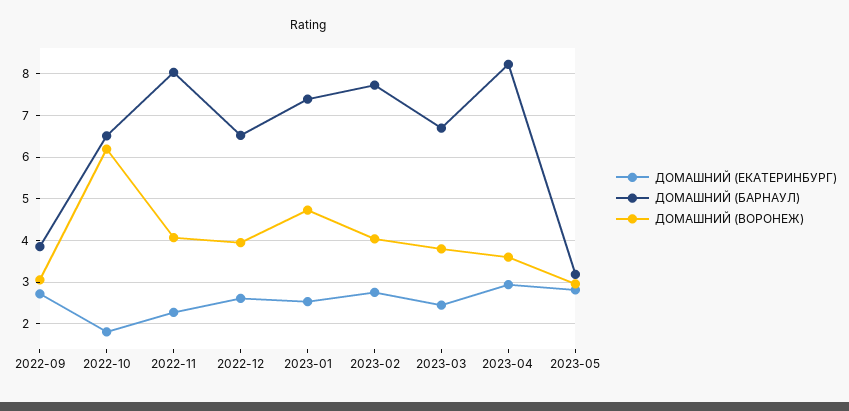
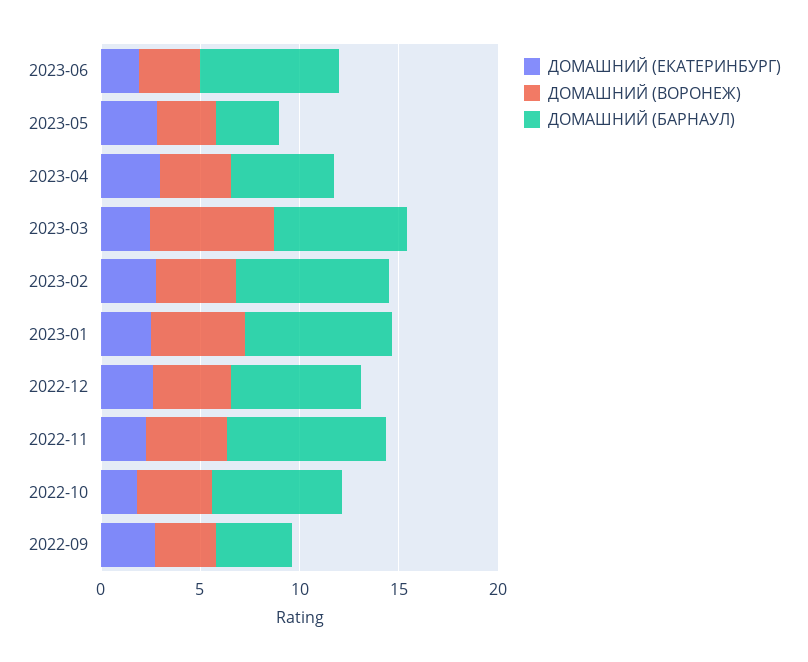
ДОМАШНИЙ (ВОРОНЕЖ), 2022-10: 6.2 -> 4
ДОМАШНИЙ (ВОРОНЕЖ), 2023-03: 3.8 -> 6
ДОМАШНИЙ (БАРНАУЛ), 2023-04: 8.2 -> 5
ДОМАШНИЙ (ЕКАТЕРИНБУРГ), 2023-06: none -> 2
ДОМАШНИЙ (ВОРОНЕЖ), 2023-06: none -> 3
ДОМАШНИЙ (БАРНАУЛ), 2023-06: none -> 7

